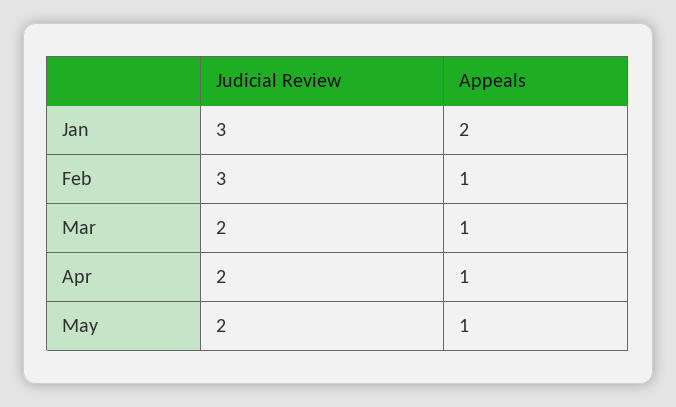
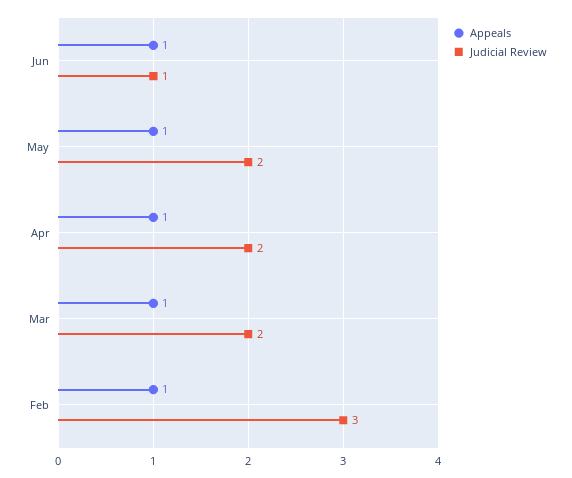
Judicial Review, Jan: 3 -> none
Appeals, Jan: 2 -> none
Appeals, Jun: none -> 1
Judicial Review, Jun: none -> 1

